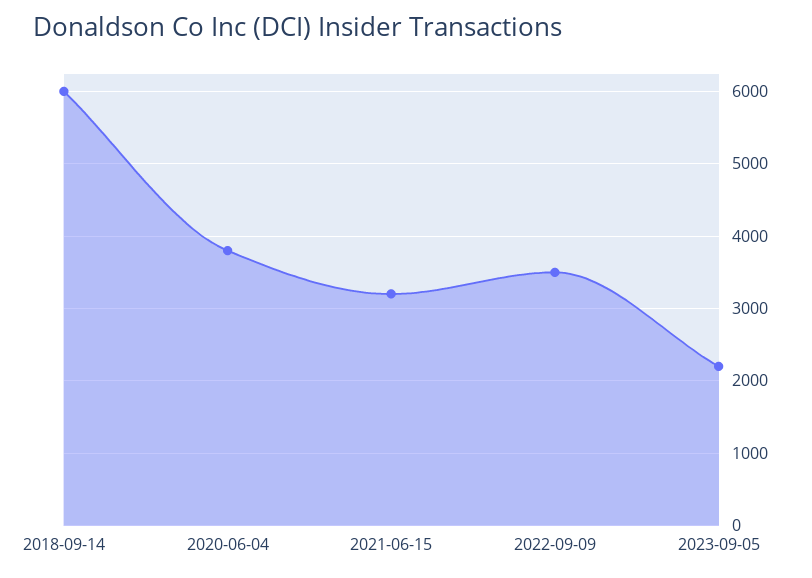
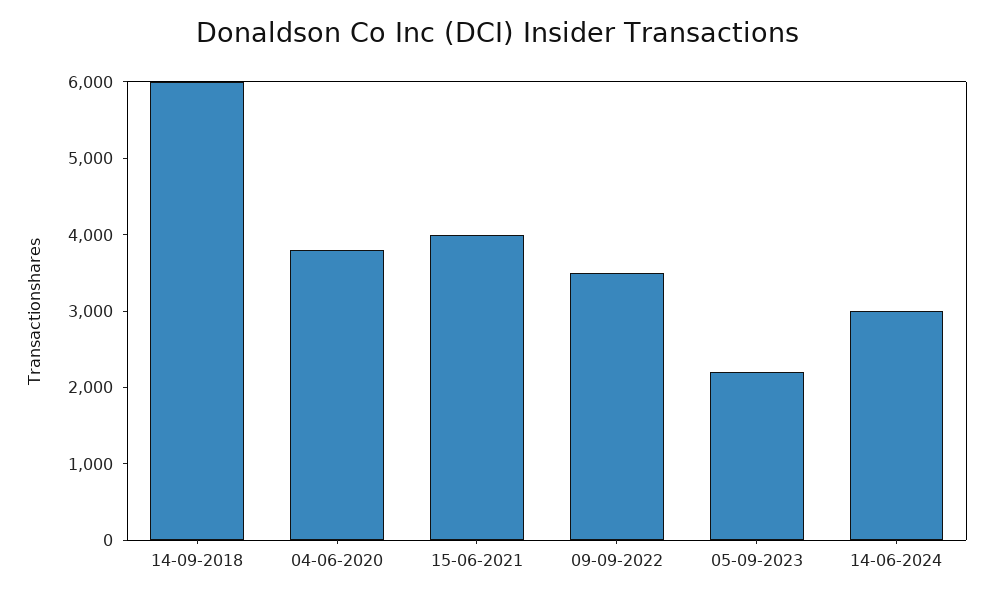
2021-06-15: 3200 -> 4000
14-06-2024: none -> 3000

